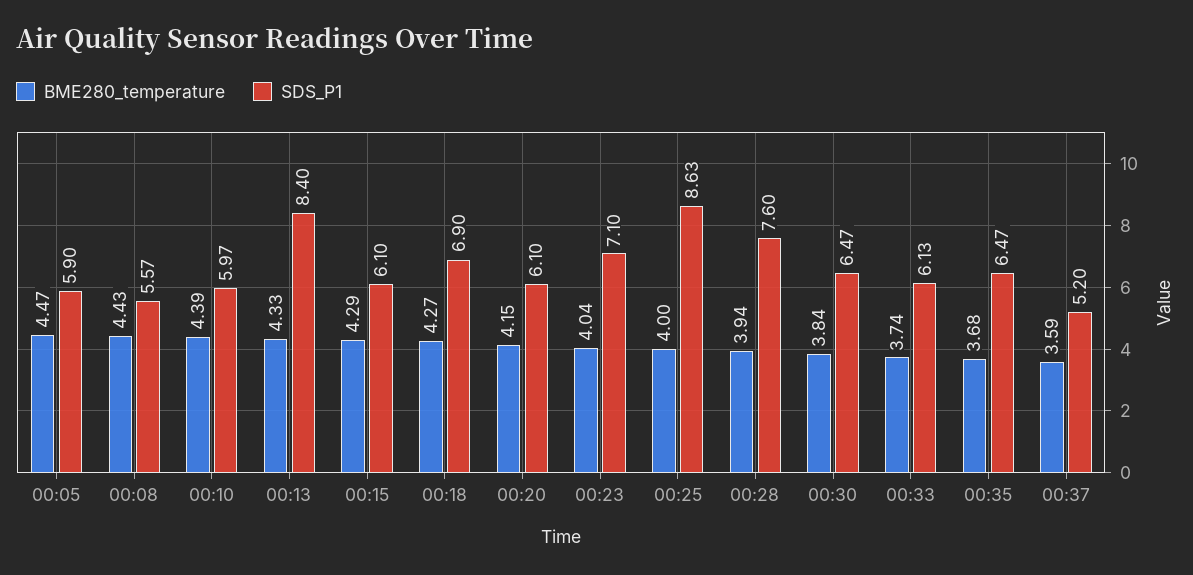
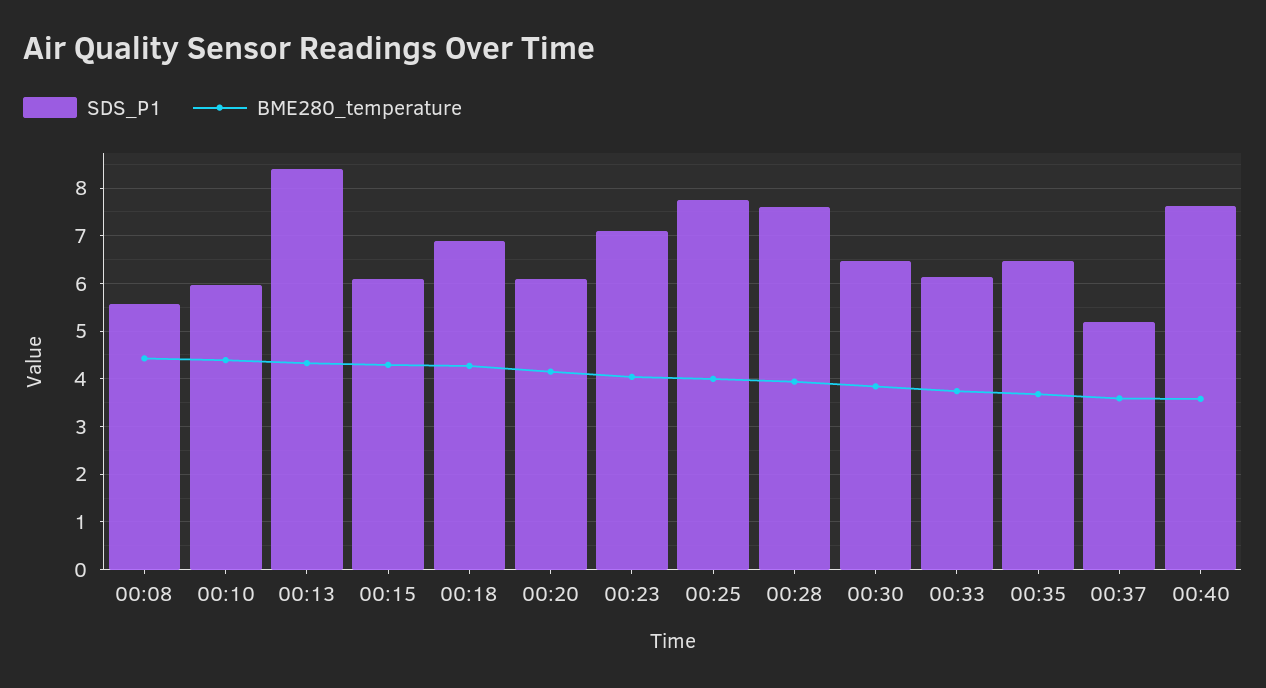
BME280_temperature, 00:05: 4.47 -> none
SDS_P1, 00:05: 5.9 -> none
SDS_P1, 00:25: 8.63 -> 7.8
SDS_P1, 00:40: none -> 7.6
BME280_temperature, 00:40: none -> 3.6

